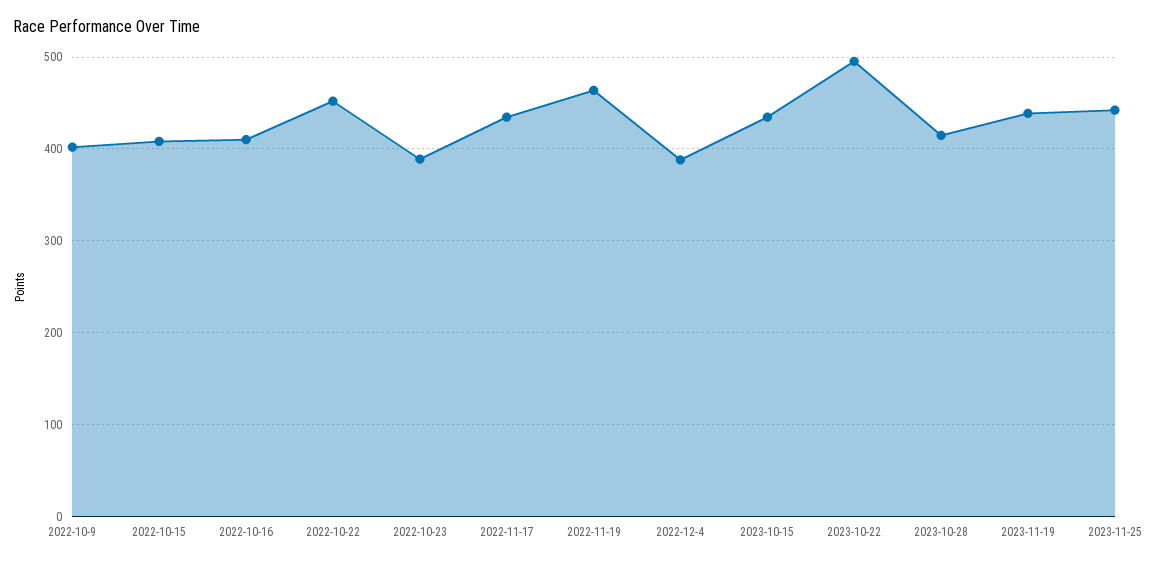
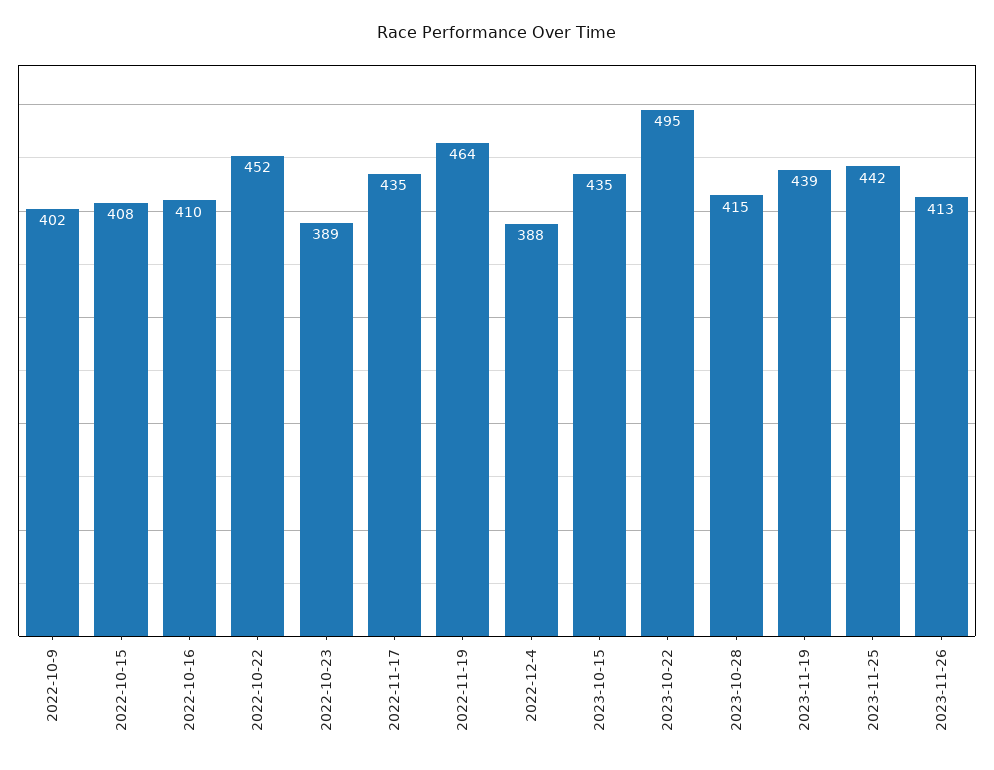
2023-11-26: none -> 413

